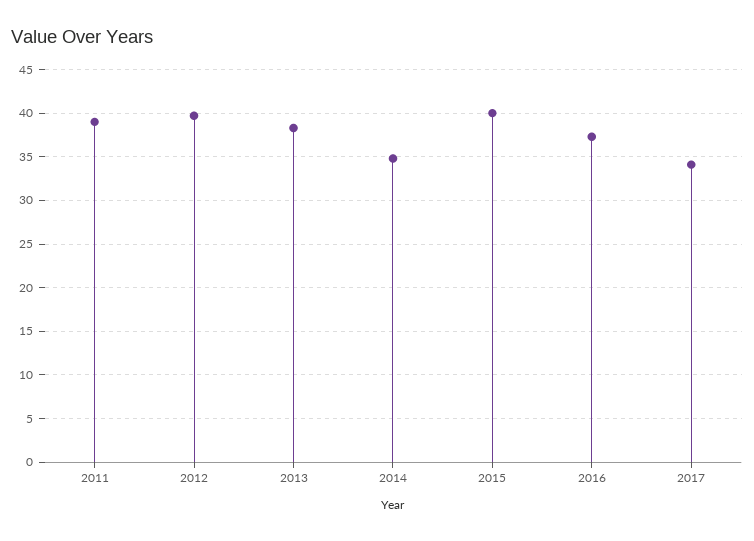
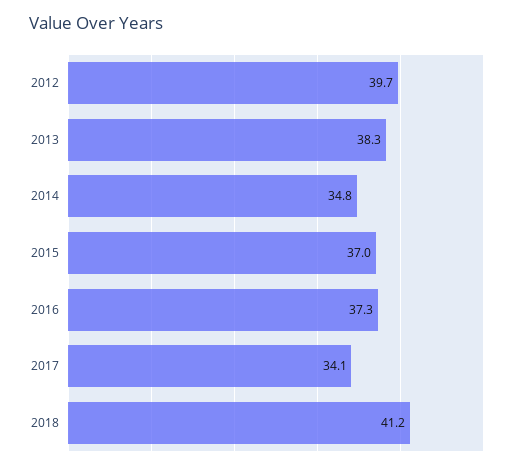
2011: 39 -> none
2015: 40 -> 37
2018: none -> 41.2

